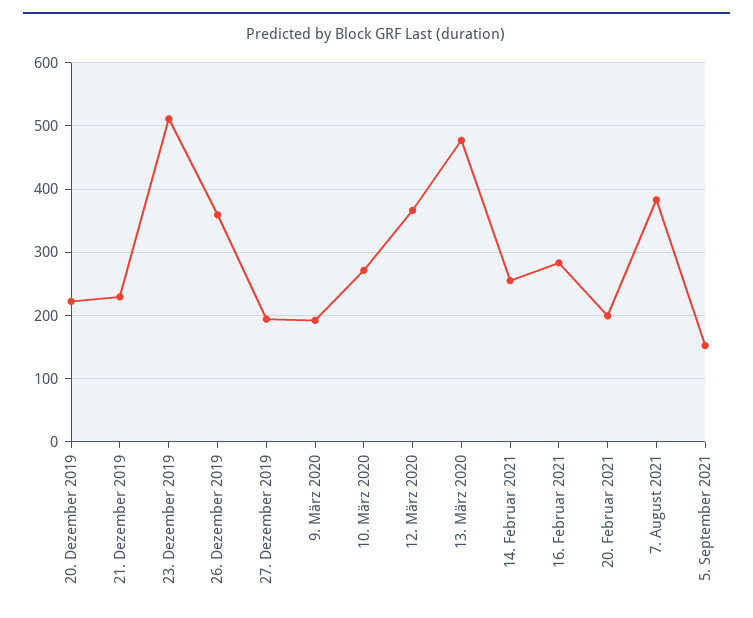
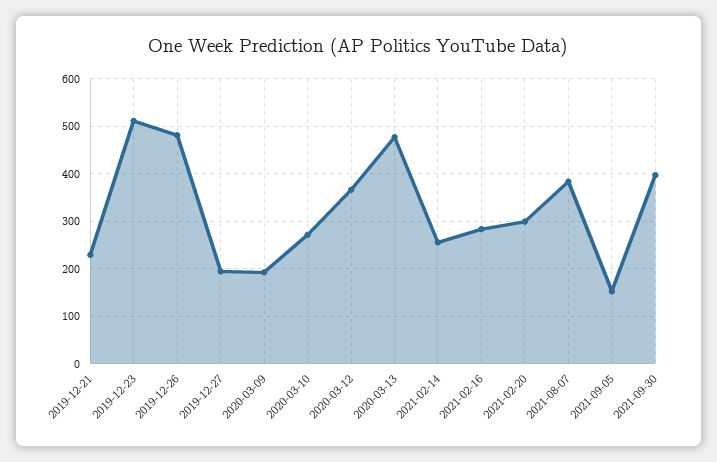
20. Dezember 2019: 220 -> none
26. Dezember 2019: 360 -> 480
20. Februar 2021: 200 -> 300
2021-09-30: none -> 400

